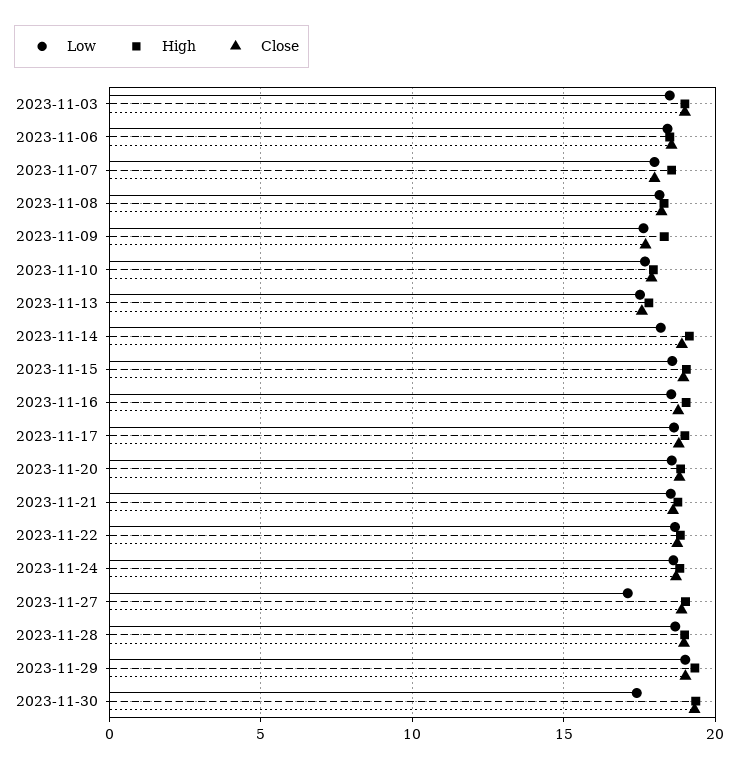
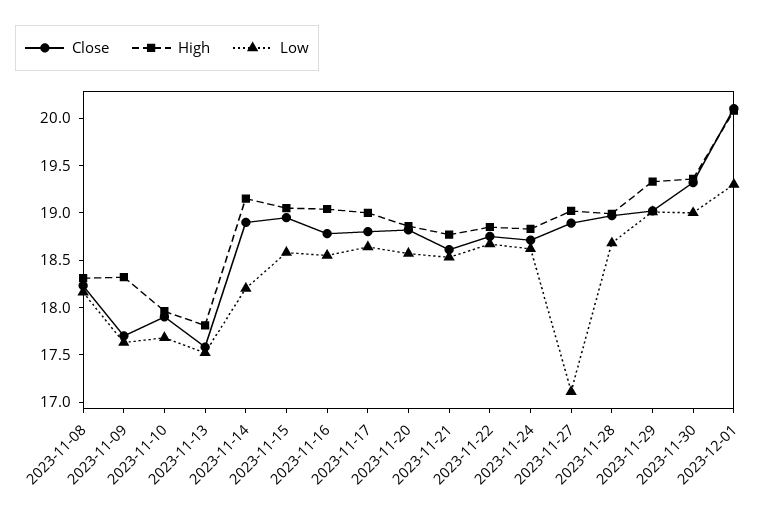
Low, 2023-11-03: 18.5 -> none
High, 2023-11-03: 19 -> none
Close, 2023-11-03: 19 -> none
Low, 2023-11-06: 18.5 -> none
High, 2023-11-06: 18.5 -> none
Close, 2023-11-06: 18.5 -> none
Low, 2023-11-07: 18 -> none
High, 2023-11-07: 18.5 -> none
Close, 2023-11-07: 18 -> none
Low, 2023-11-30: 17.5 -> 19
Close, 2023-12-01: none -> 20.1
High, 2023-12-01: none -> 20.1
Low, 2023-12-01: none -> 19.3

